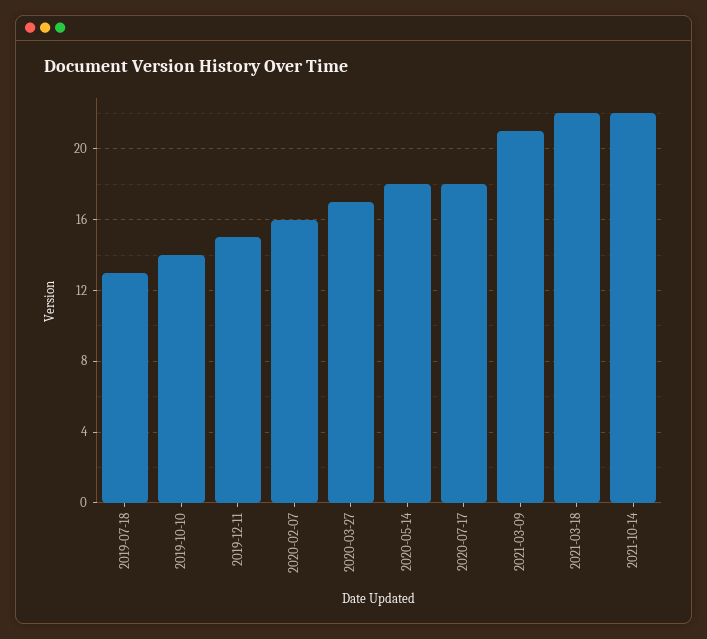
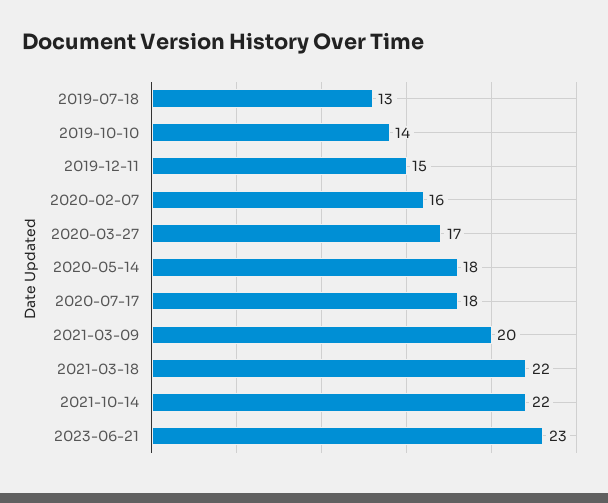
2021-03-09: 21 -> 20
2023-06-21: none -> 23

